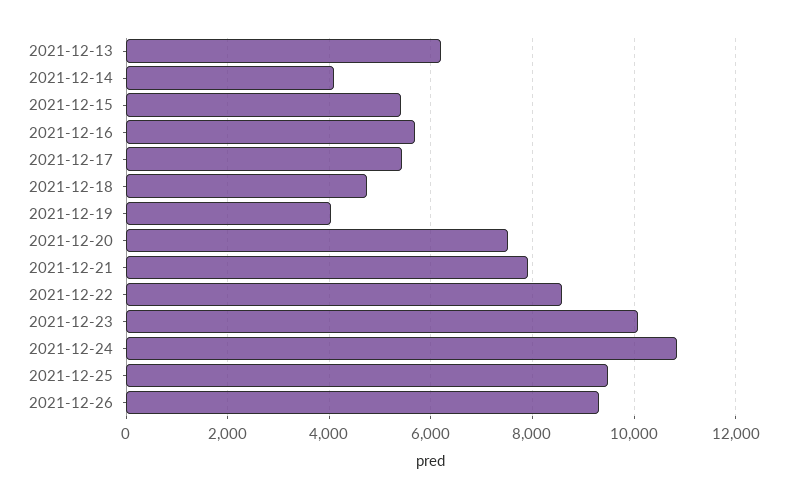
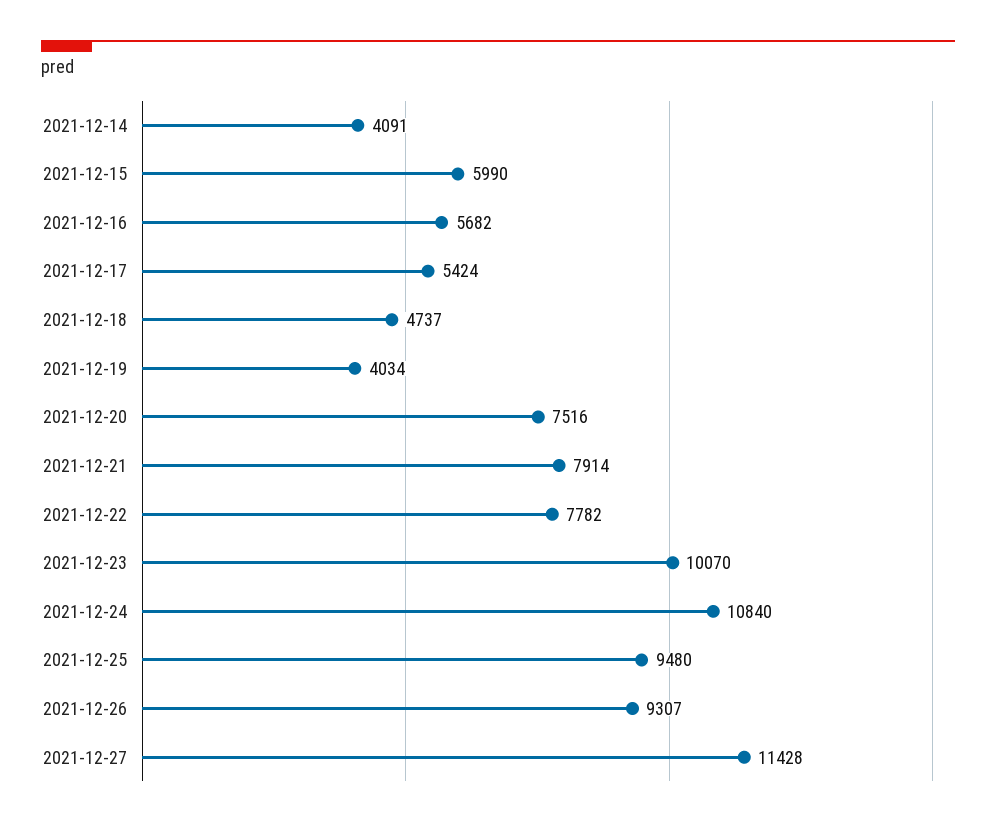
2021-12-13: 6200 -> none
2021-12-15: 5400 -> 5990
2021-12-22: 8600 -> 7782
2021-12-27: none -> 11428

